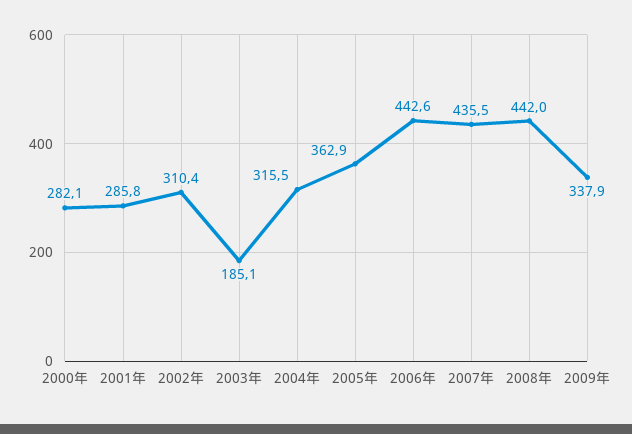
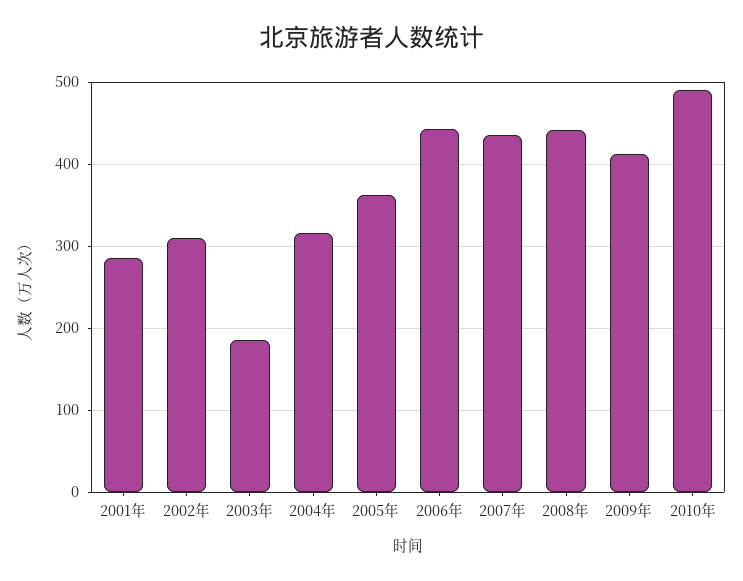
2000年: 282.1 -> none
2009年: 337.9 -> 410
2010年: none -> 490

